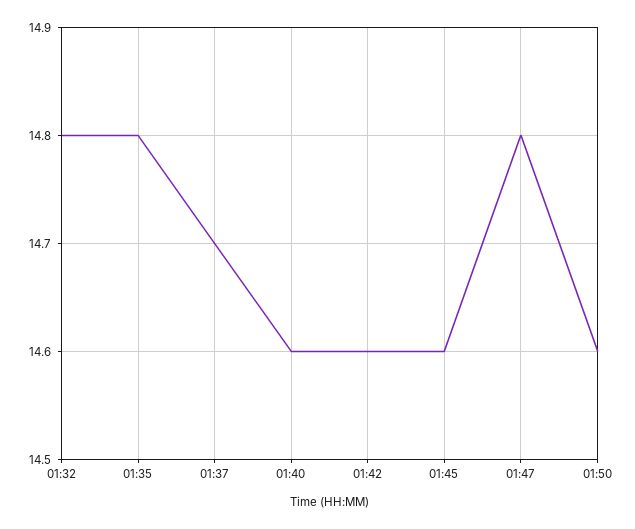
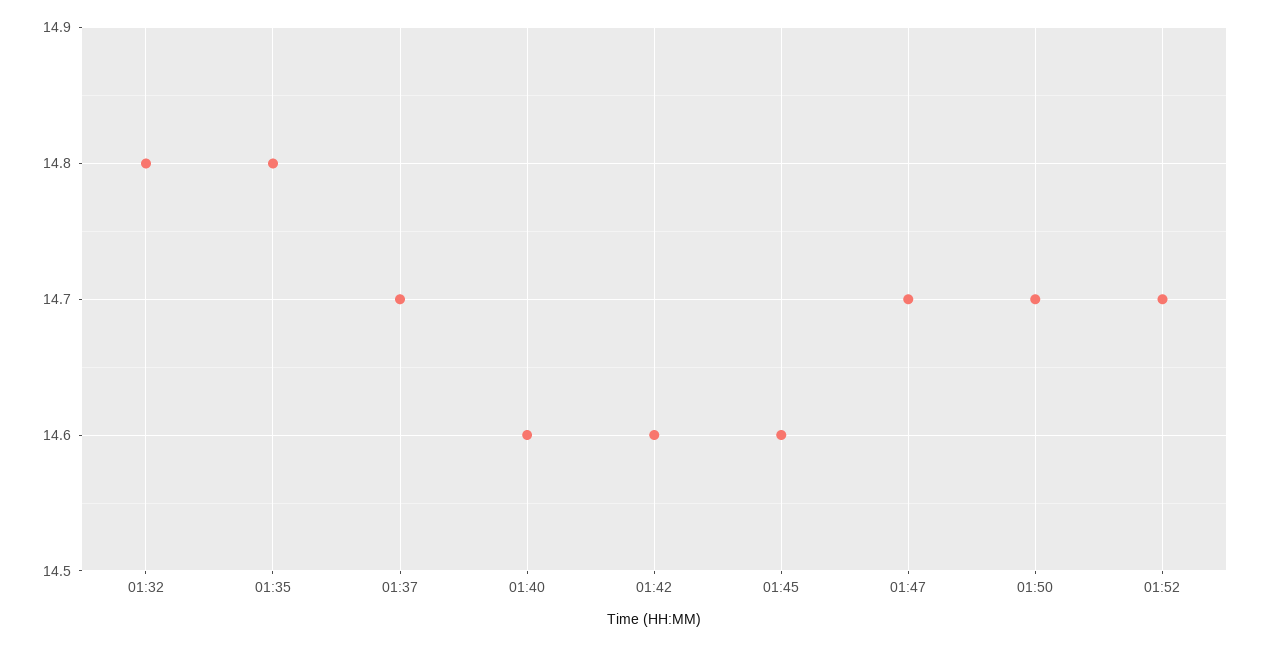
01:47: 14.8 -> 14.7
01:50: 14.6 -> 14.7
01:52: none -> 14.7

